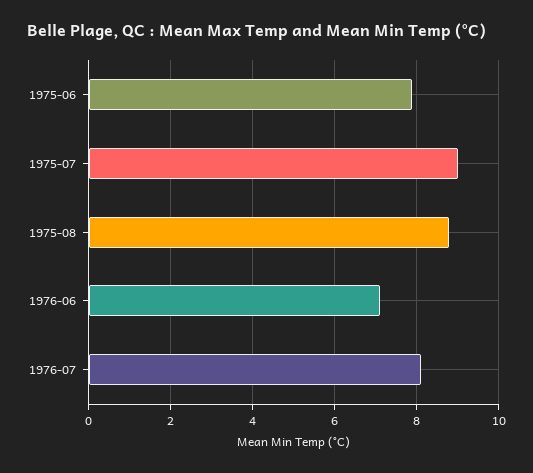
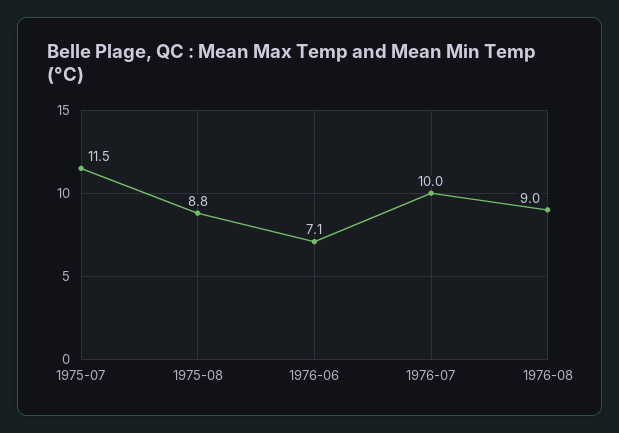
1975-06: 8 -> none
1975-07: 9 -> 11.5
1976-07: 8 -> 10
1976-08: none -> 9

